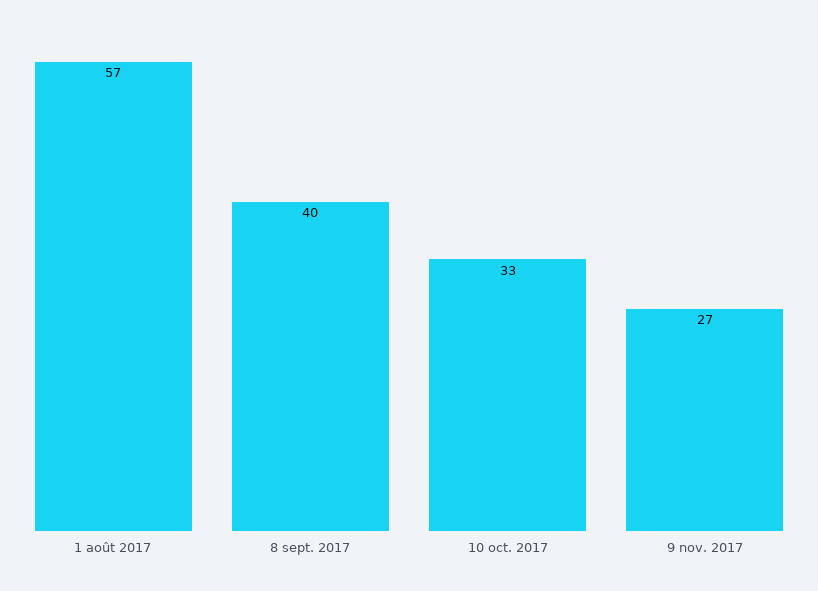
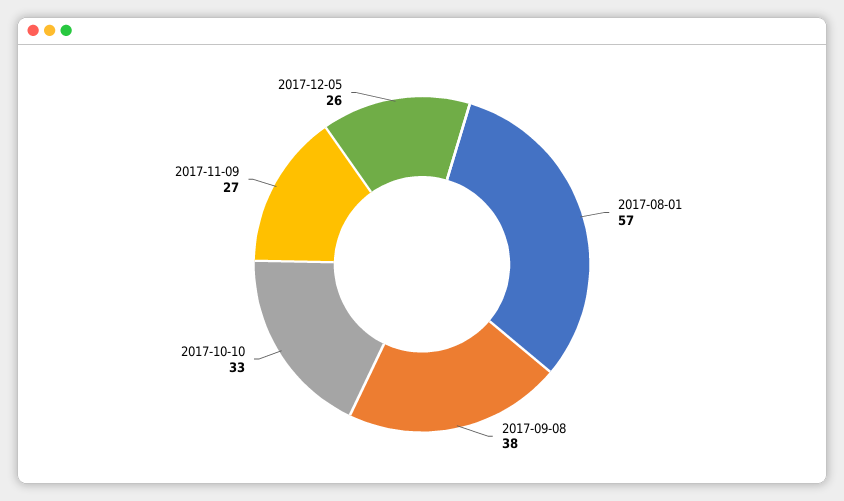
8 sept. 2017: 40 -> 38
2017-12-05: none -> 26

